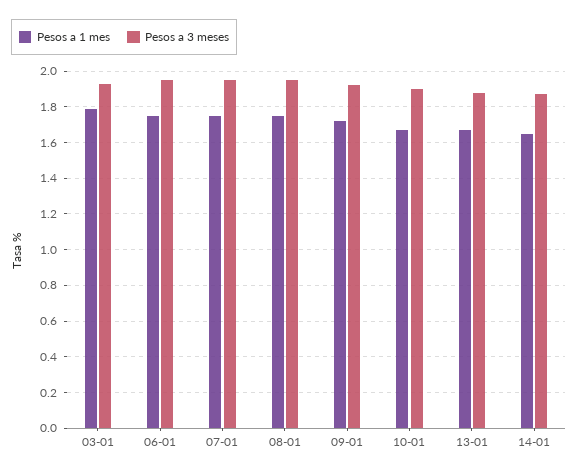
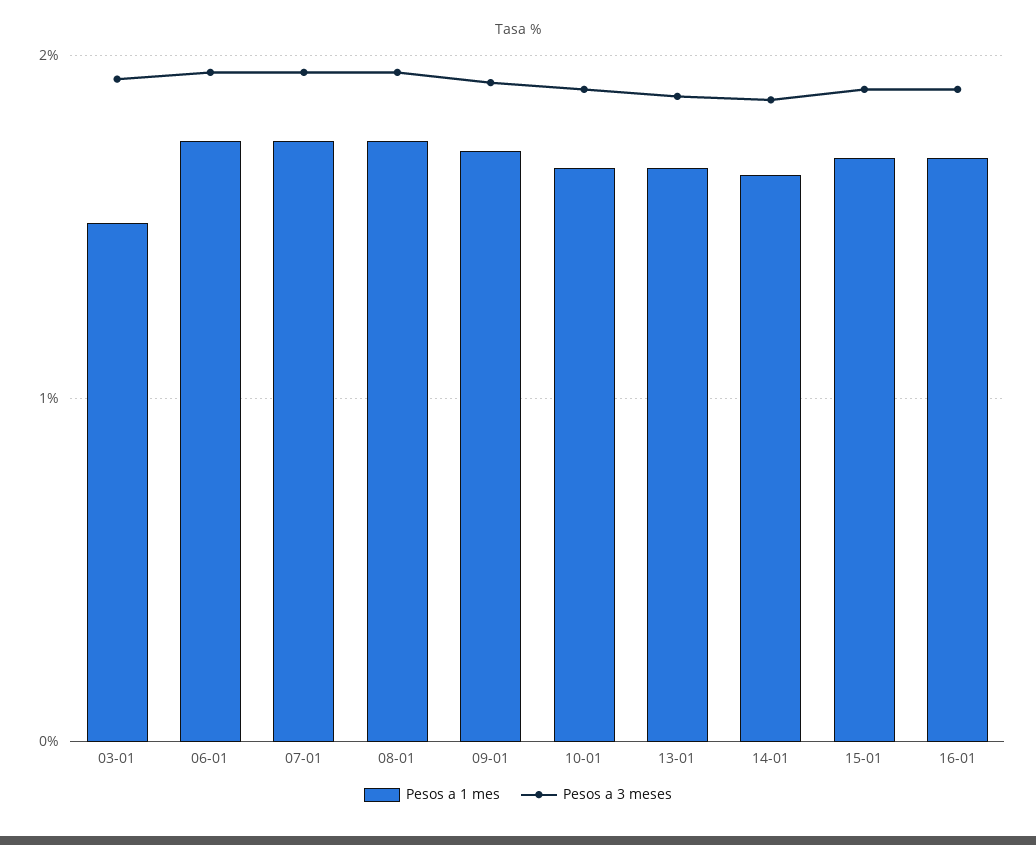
Pesos a 1 mes, 03-01: 1.8 -> 1.5
Pesos a 1 mes, 15-01: none -> 1.7
Pesos a 3 meses, 15-01: none -> 1.9
Pesos a 1 mes, 16-01: none -> 1.7
Pesos a 3 meses, 16-01: none -> 1.9

